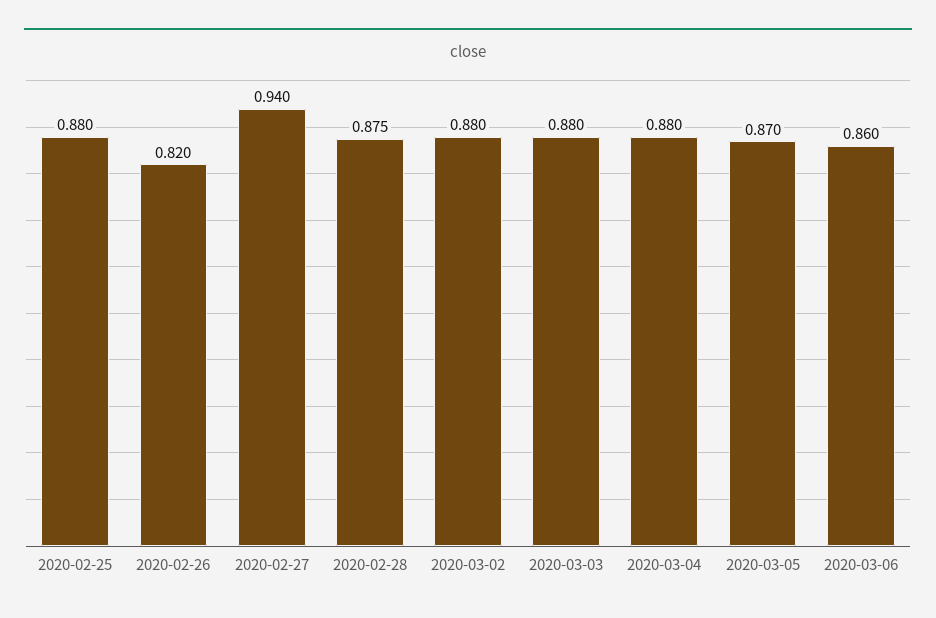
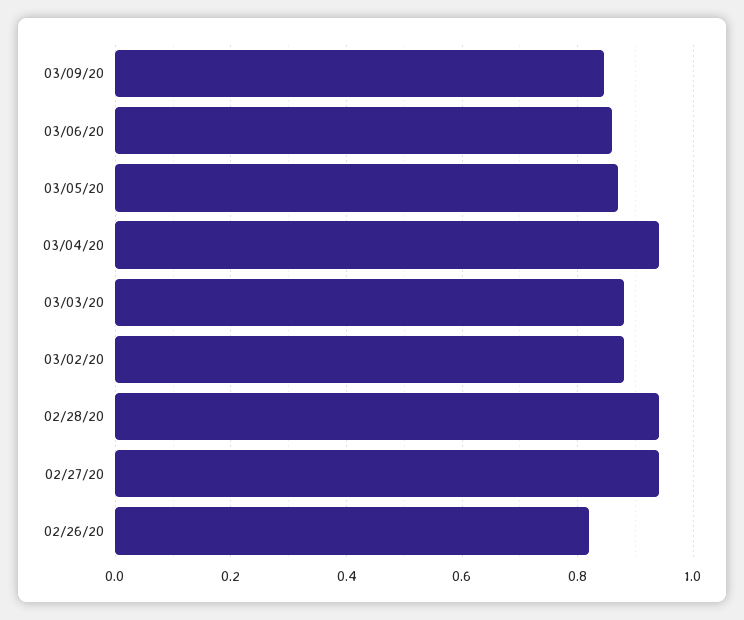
2020-02-25: 0.88 -> none
2020-02-28: 0.875 -> 0.94
2020-03-04: 0.88 -> 0.94
03/09/20: none -> 0.84

